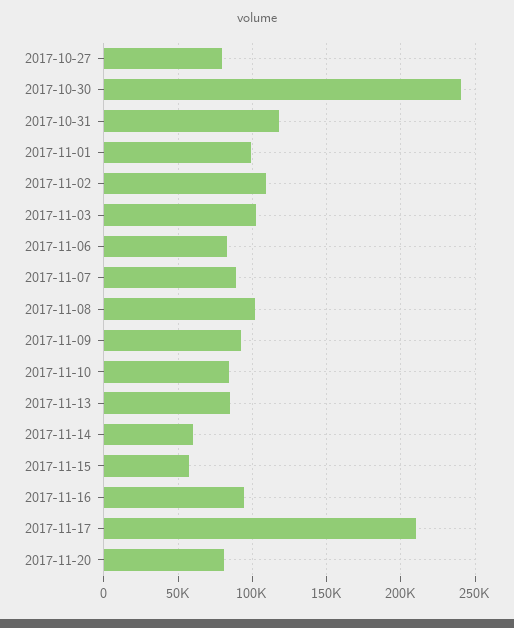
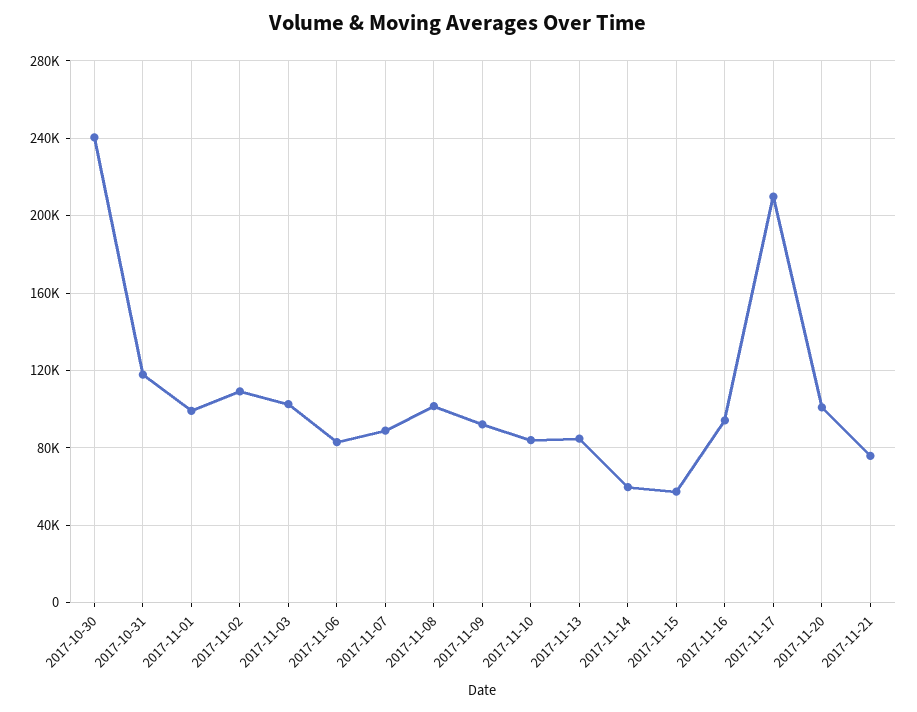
2017-10-27: 80000 -> none
2017-11-20: 80000 -> 100000
2017-11-21: none -> 75000

